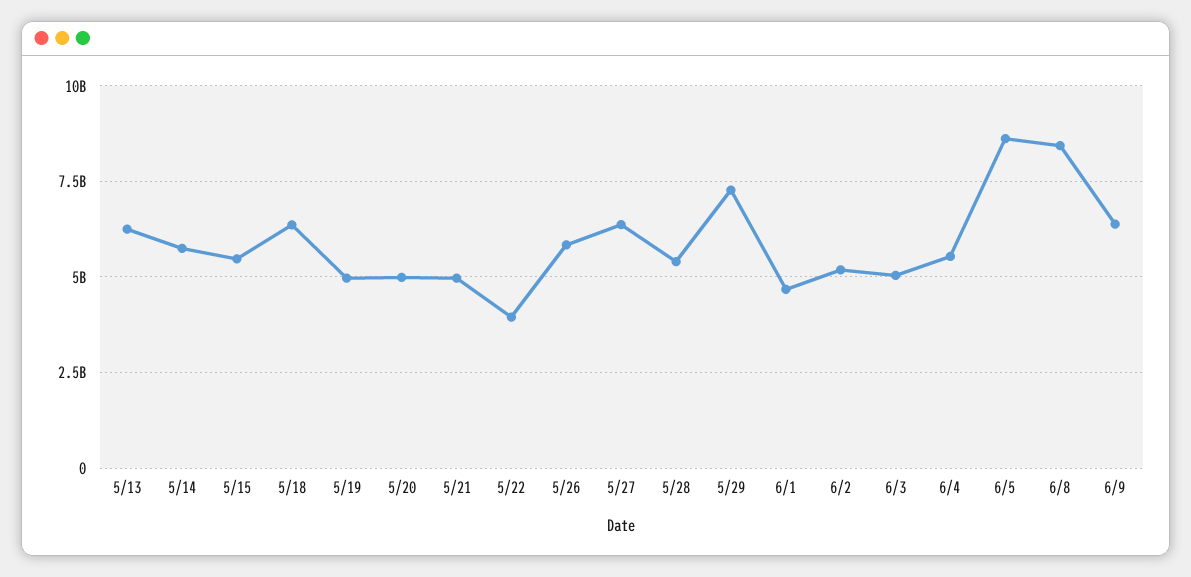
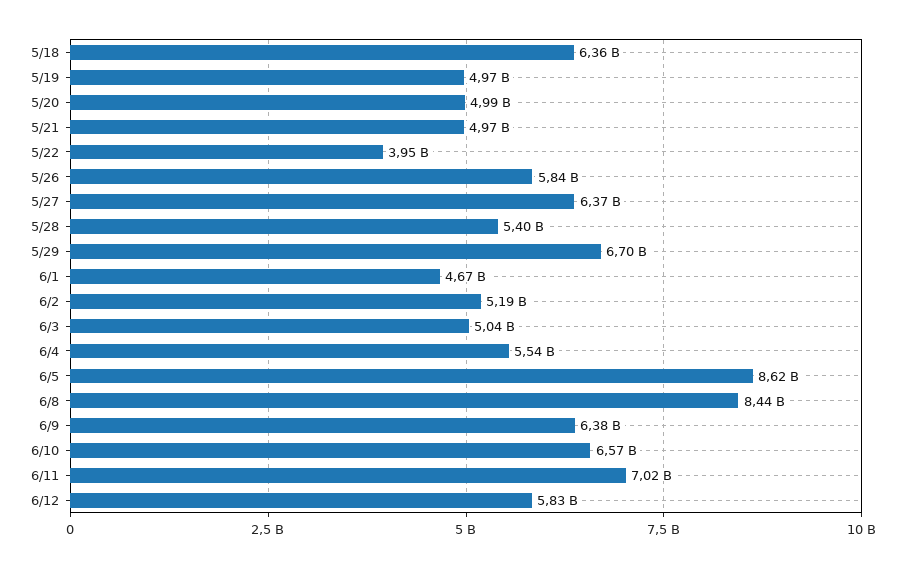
5/13: 6250000000 -> none
5/14: 5750000000 -> none
5/15: 5500000000 -> none
5/29: 7250000000 -> 6700000000
6/10: none -> 6570000000
6/11: none -> 7020000000
6/12: none -> 5830000000

